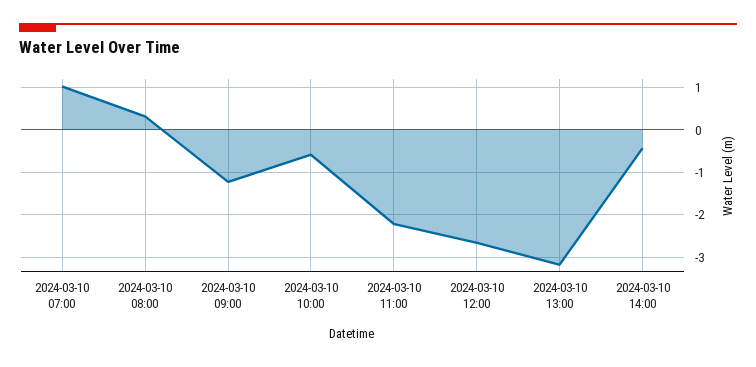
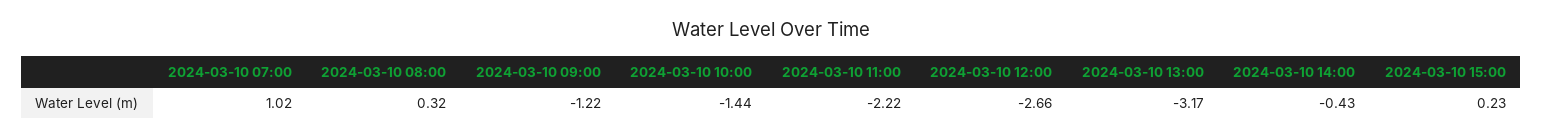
2024-03-10 10:00: -0.6 -> -1.44
2024-03-10 15:00: none -> 0.23

